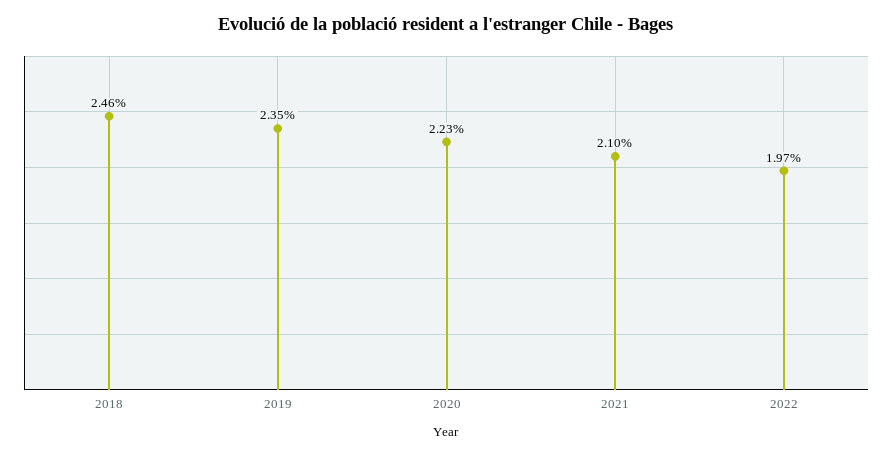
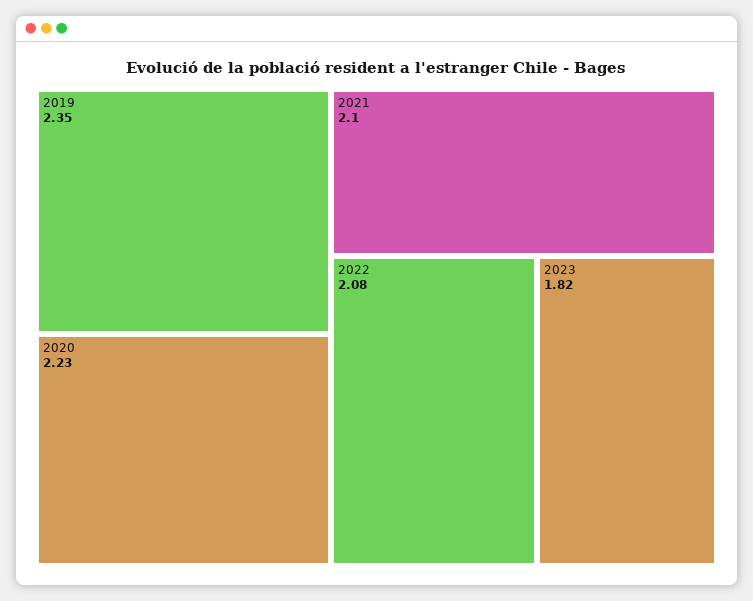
2018: 2.46 -> none
2022: 1.97 -> 2.08
2023: none -> 1.82

